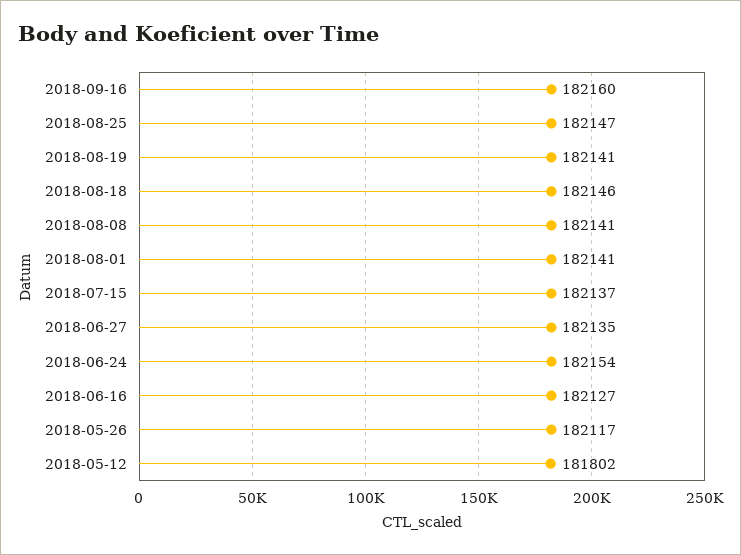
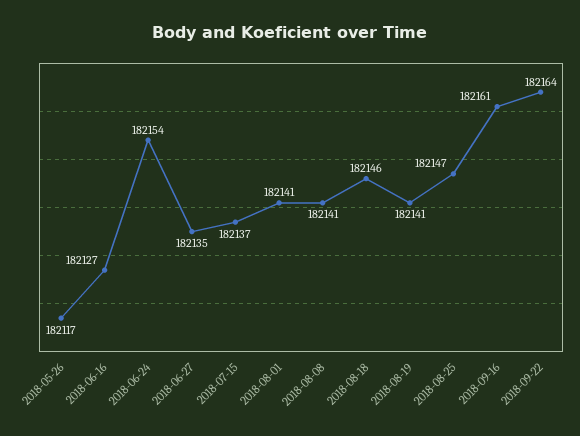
2018-09-16: 182160 -> 182161
2018-05-12: 181802 -> none
2018-09-22: none -> 182164

